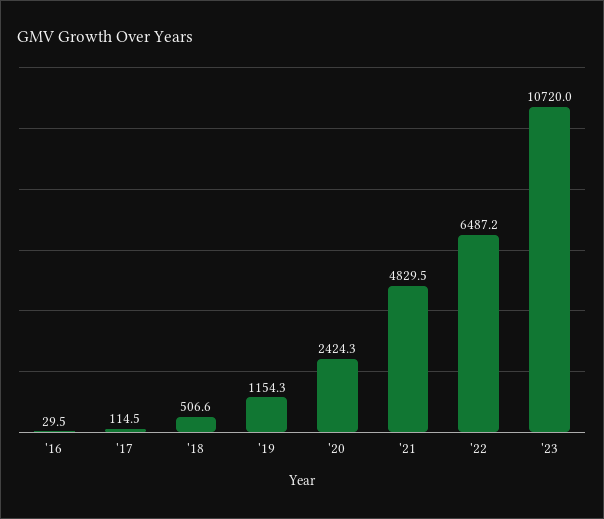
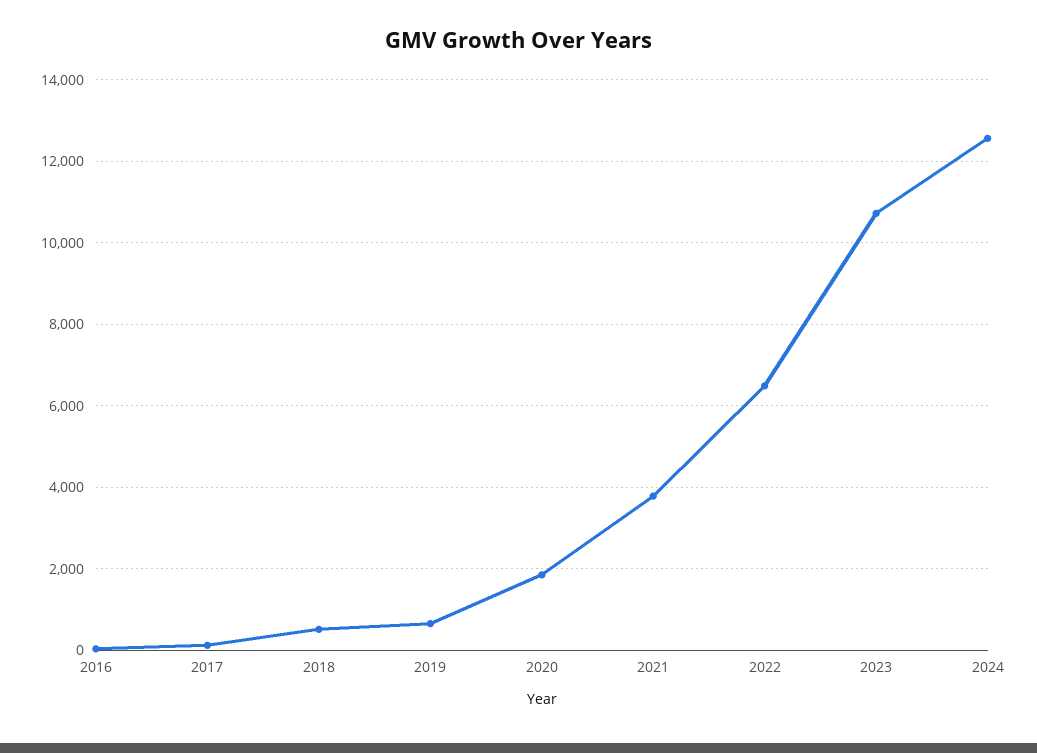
'19: 1154.3 -> 600
'20: 2424.3 -> 1800
'21: 4829.5 -> 3800
2024: none -> 12600

